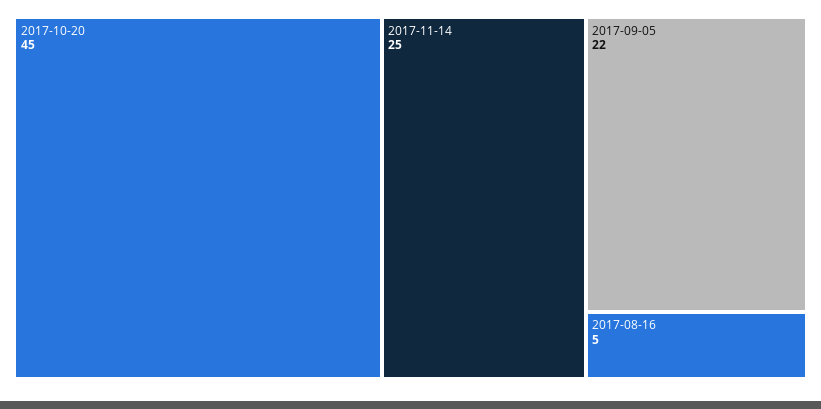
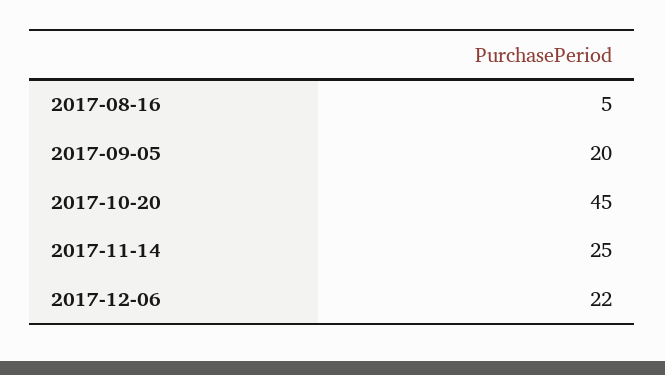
2017-09-05: 22 -> 20
2017-12-06: none -> 22

